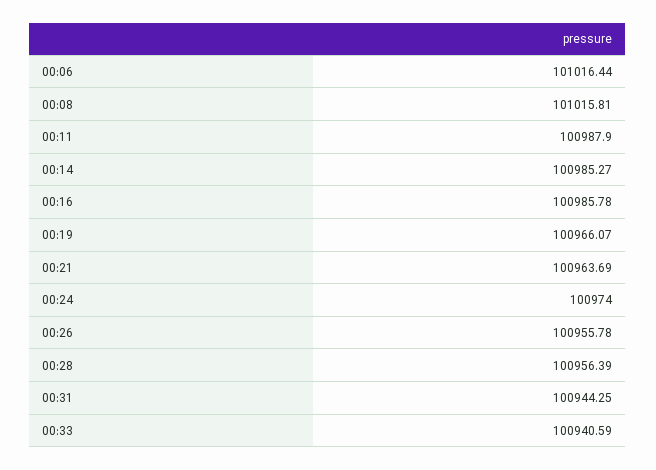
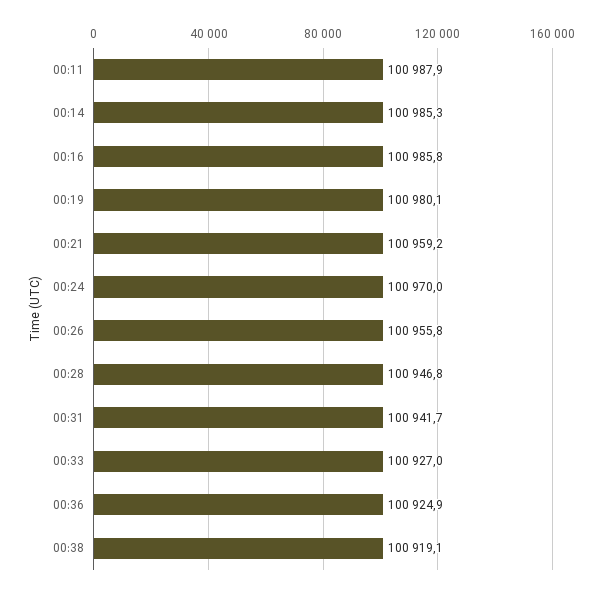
00:06: 101016.44 -> none
00:08: 101015.81 -> none
00:19: 100966.07 -> 100980.1
00:21: 100963.69 -> 100959.2
00:24: 100974 -> 100970
00:28: 100956.39 -> 100946.8
00:31: 100944.25 -> 100941.7
00:33: 100940.59 -> 100927
00:36: none -> 100924.9
00:38: none -> 100919.1

